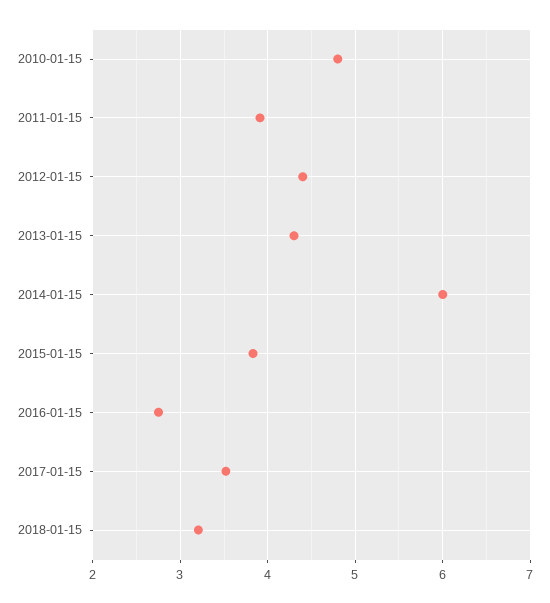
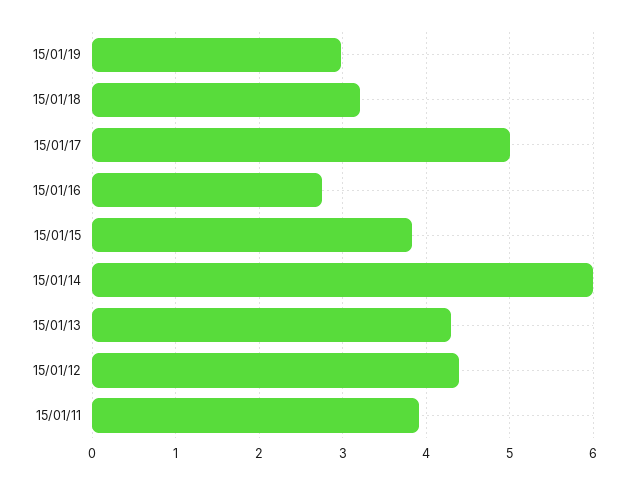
2010-01-15: 4.8 -> none
2017-01-15: 3.5 -> 5
15/01/19: none -> 3

